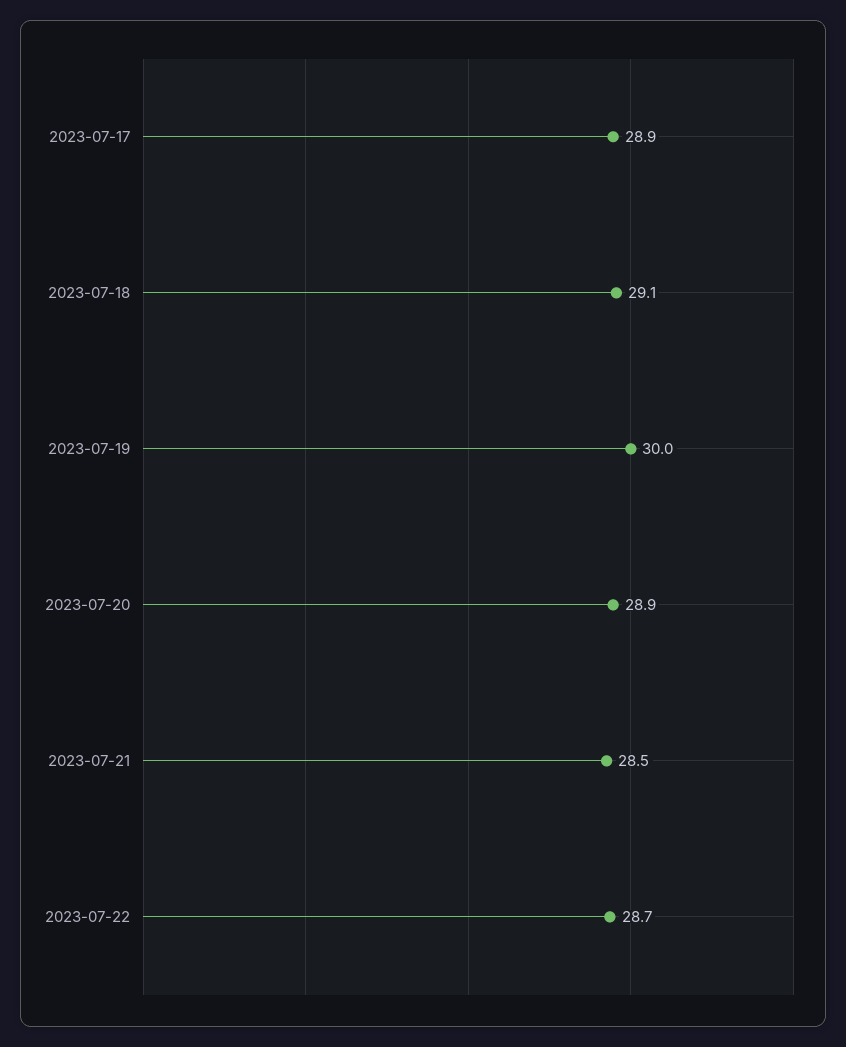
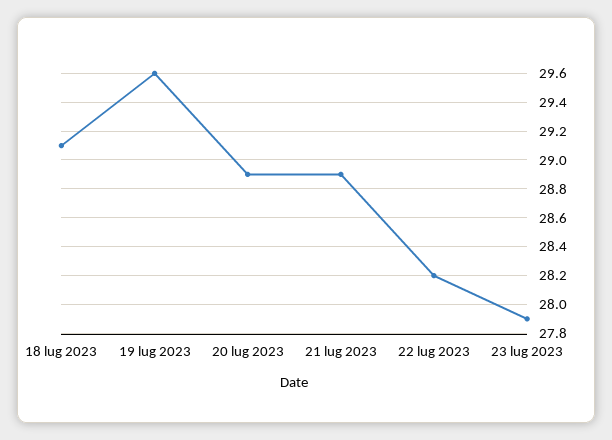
2023-07-17: 28.9 -> none
2023-07-19: 30 -> 29.6
2023-07-21: 28.5 -> 28.9
2023-07-22: 28.7 -> 28.2
23 lug 2023: none -> 27.9

